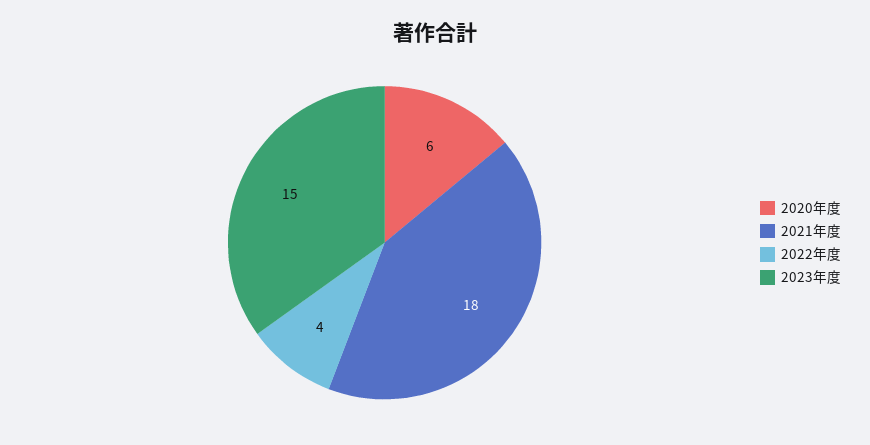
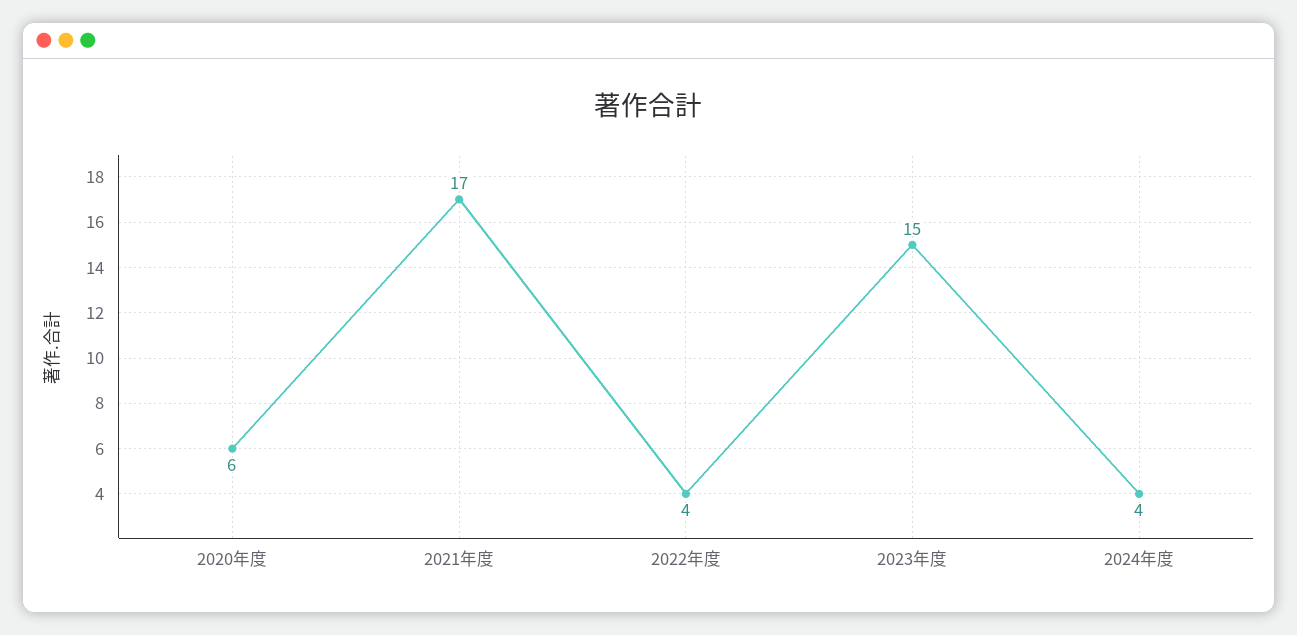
2021年度: 18 -> 17
2024年度: none -> 4

